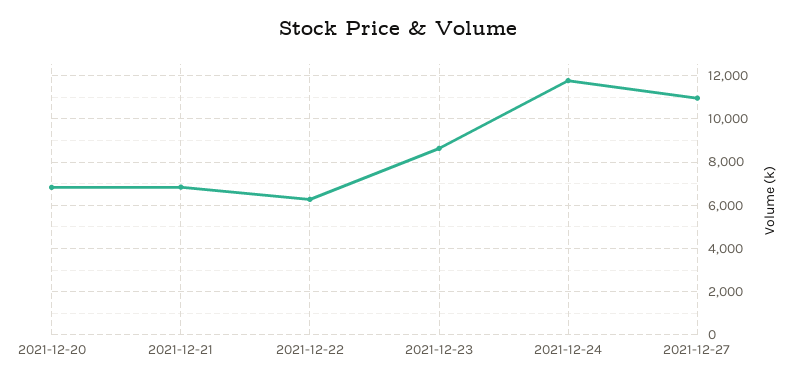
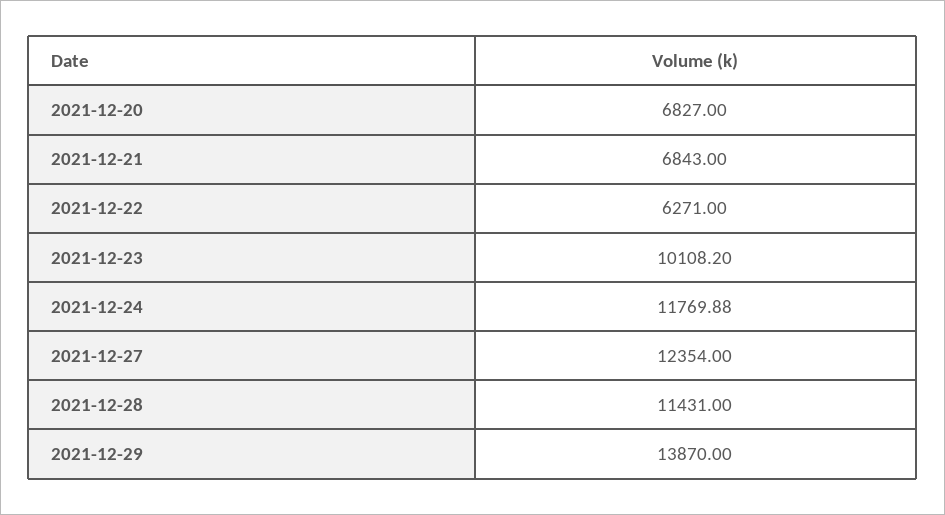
2021-12-23: 8500 -> 10108.2
2021-12-27: 11000 -> 12354
2021-12-28: none -> 11431
2021-12-29: none -> 13870

